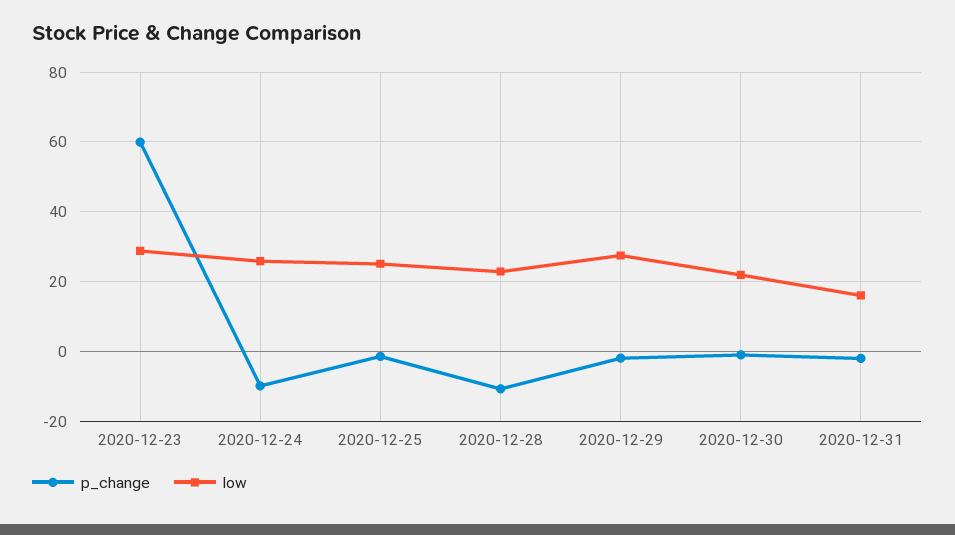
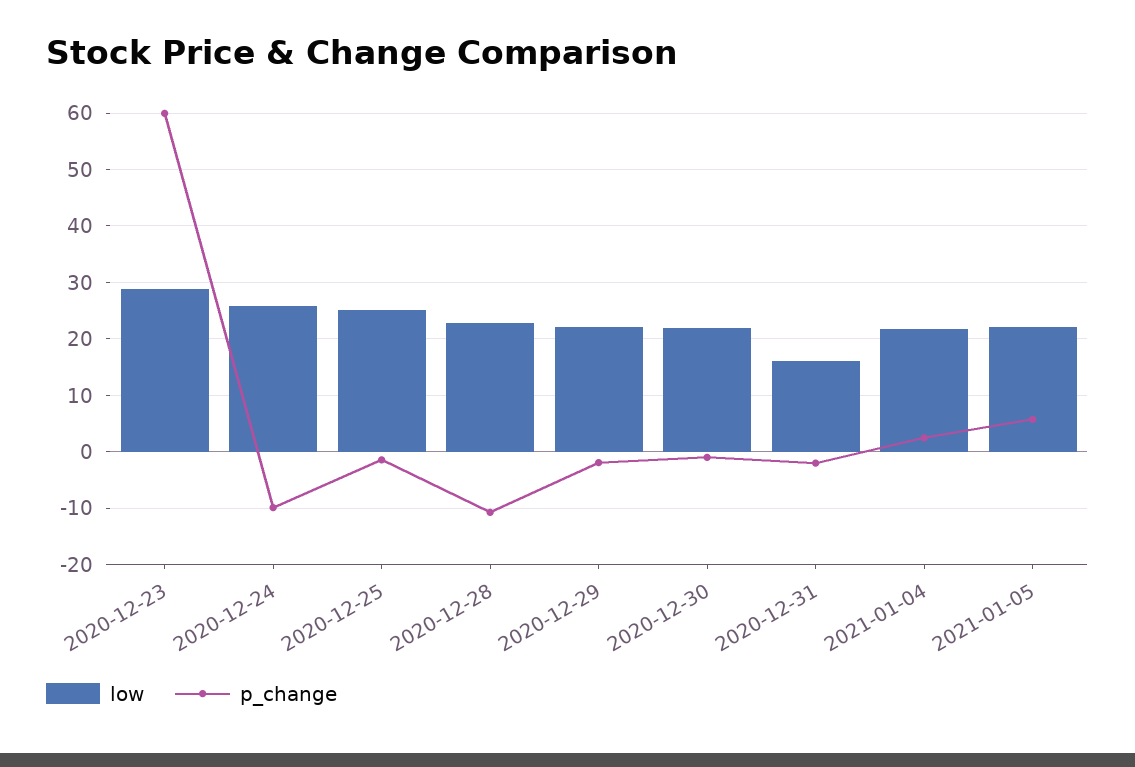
low, 2020-12-29: 28 -> 22
low, 2021-01-04: none -> 22
p_change, 2021-01-04: none -> 2
low, 2021-01-05: none -> 22
p_change, 2021-01-05: none -> 6

